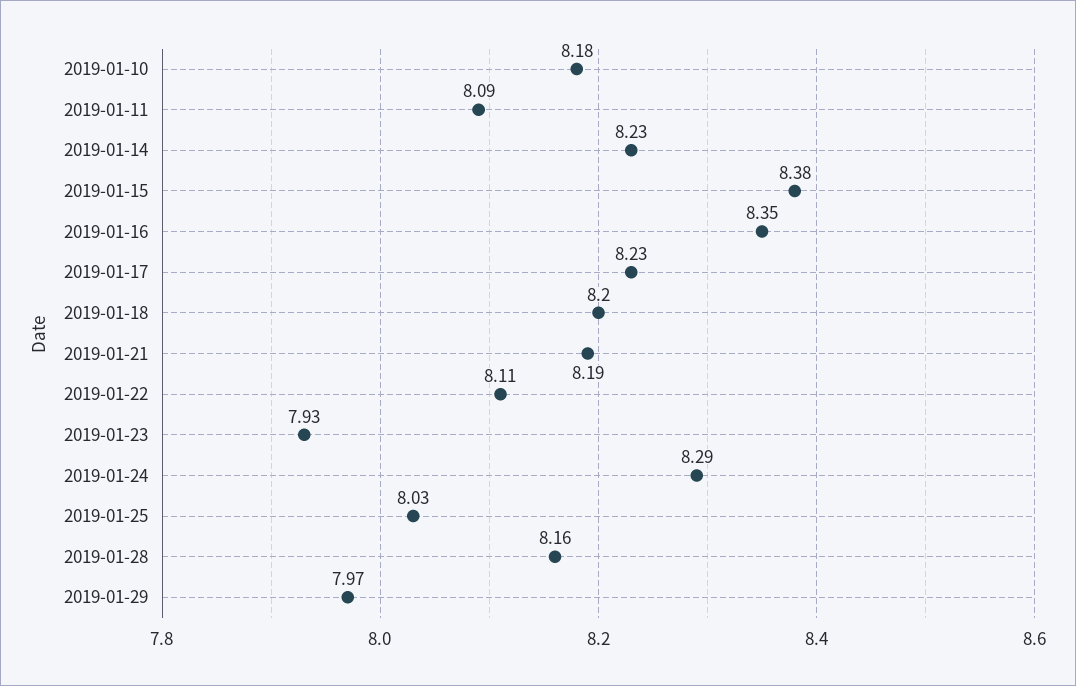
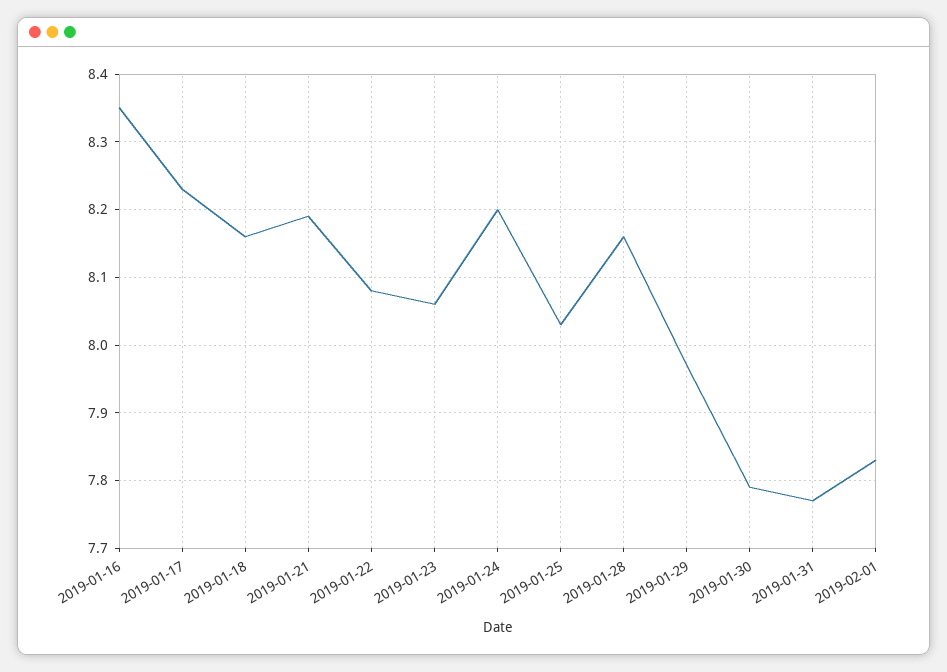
2019-01-10: 8.18 -> none
2019-01-11: 8.09 -> none
2019-01-14: 8.23 -> none
2019-01-15: 8.38 -> none
2019-01-18: 8.2 -> 8.16
2019-01-22: 8.11 -> 8.08
2019-01-23: 7.93 -> 8.06
2019-01-24: 8.29 -> 8.2
2019-01-30: none -> 7.79
2019-01-31: none -> 7.77
2019-02-01: none -> 7.83

